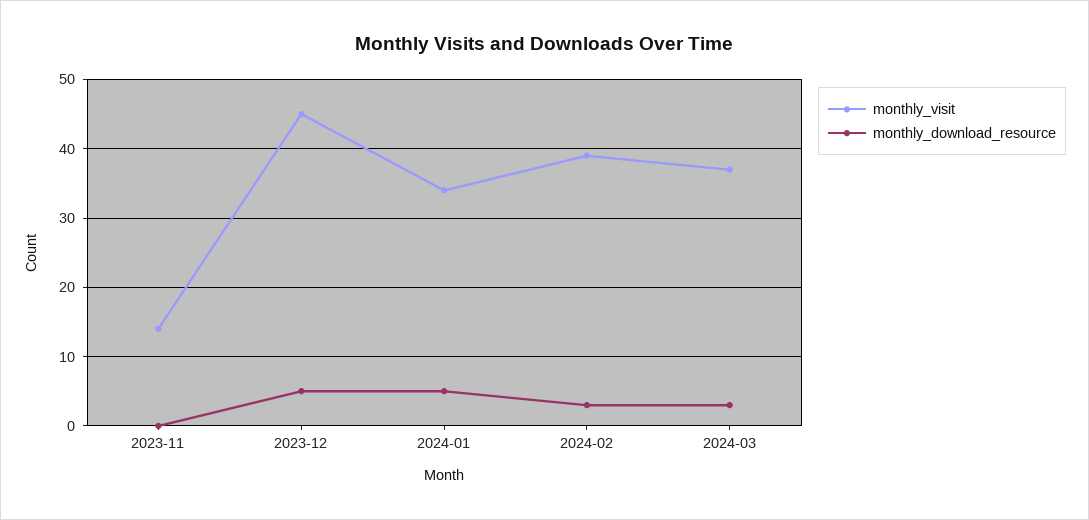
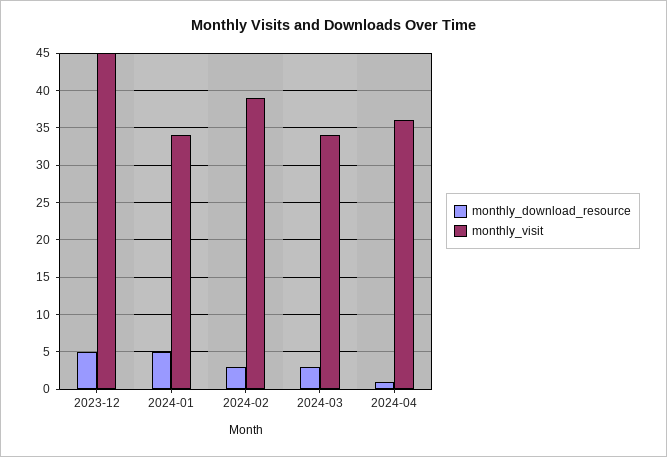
monthly_visit, 2023-11: 14 -> none
monthly_download_resource, 2023-11: 0 -> none
monthly_visit, 2024-03: 37 -> 34
monthly_download_resource, 2024-04: none -> 1
monthly_visit, 2024-04: none -> 36

